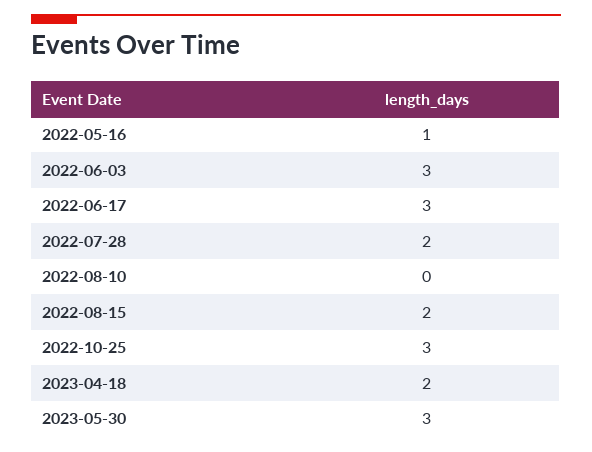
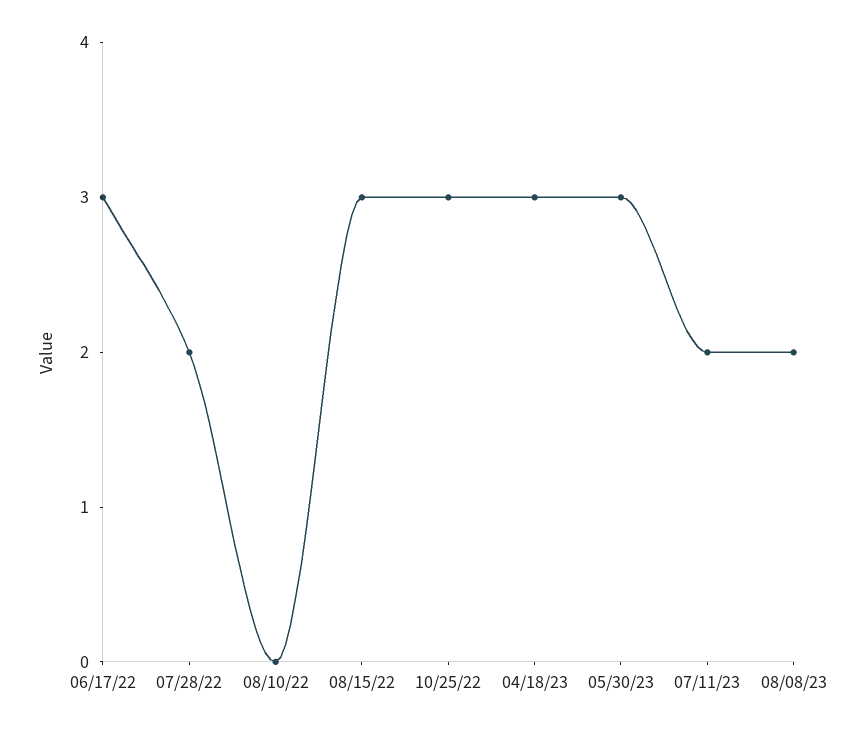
2022-05-16: 1 -> none
2022-06-03: 3 -> none
2022-08-15: 2 -> 3
2023-04-18: 2 -> 3
07/11/23: none -> 2
08/08/23: none -> 2

